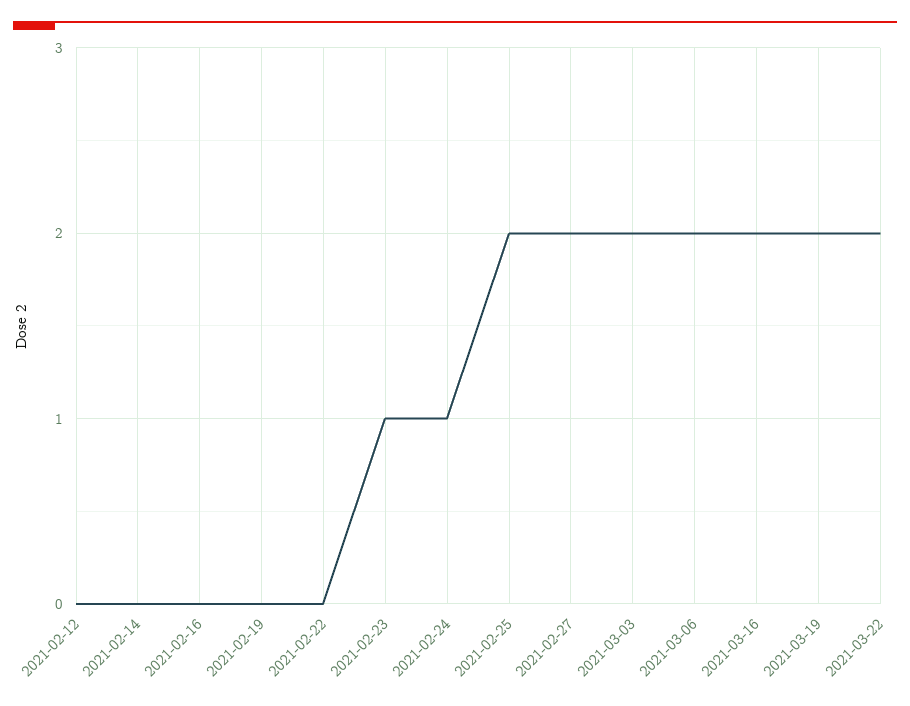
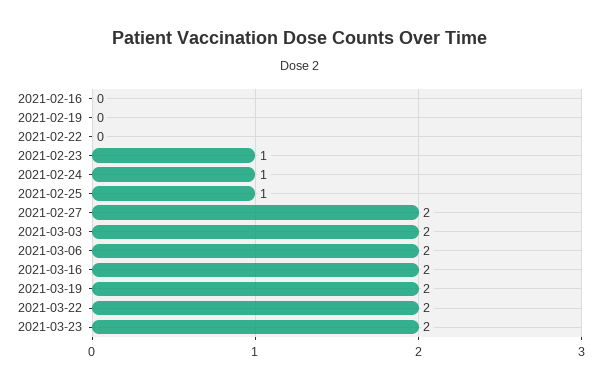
2021-02-12: 0 -> none
2021-02-14: 0 -> none
2021-02-25: 2 -> 1
2021-03-23: none -> 2

